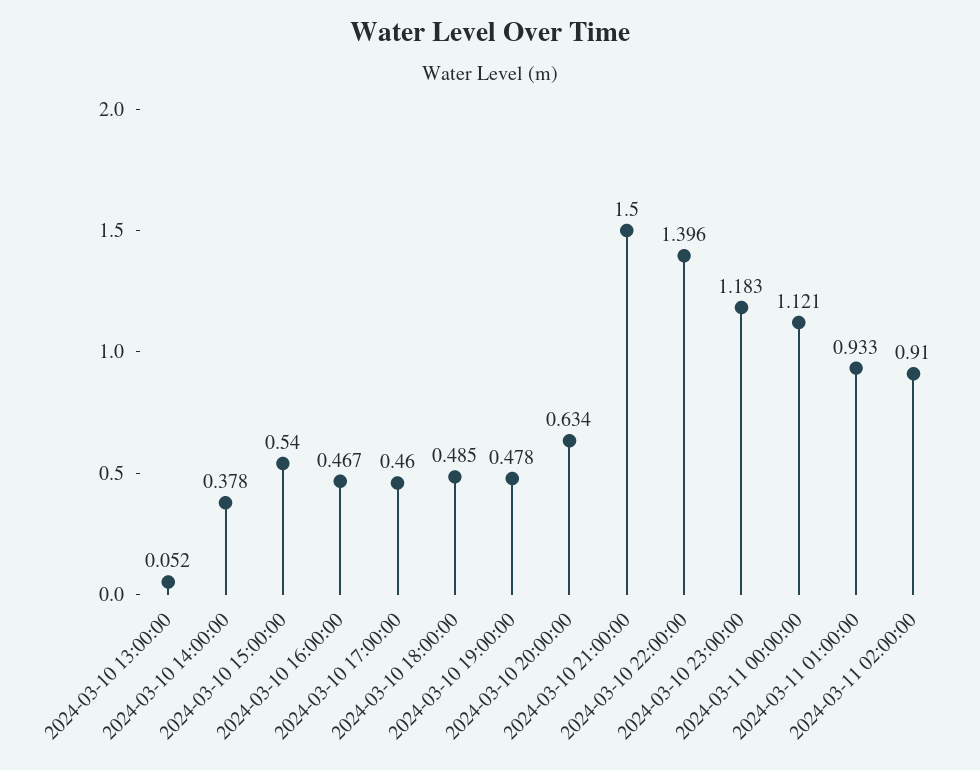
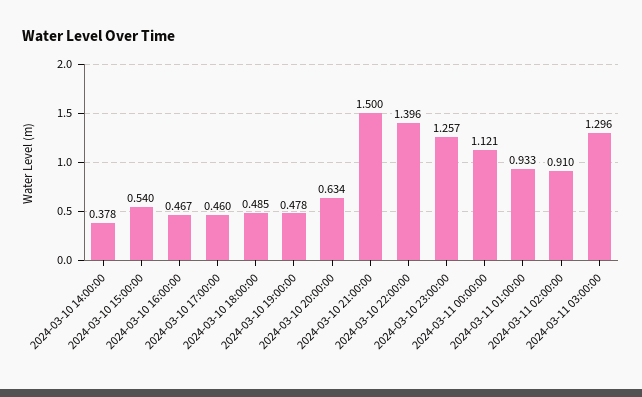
2024-03-10 13:00:00: 0.052 -> none
2024-03-10 23:00:00: 1.183 -> 1.257
2024-03-11 03:00:00: none -> 1.296

